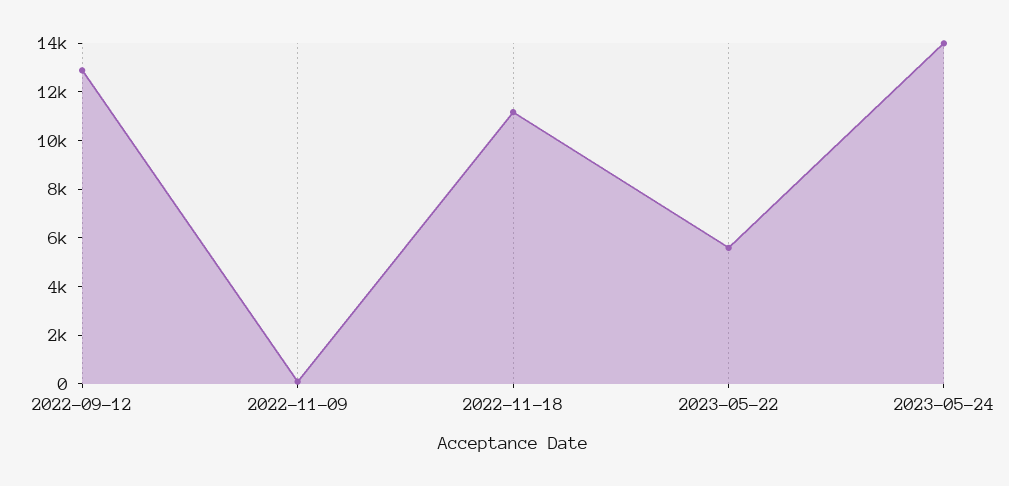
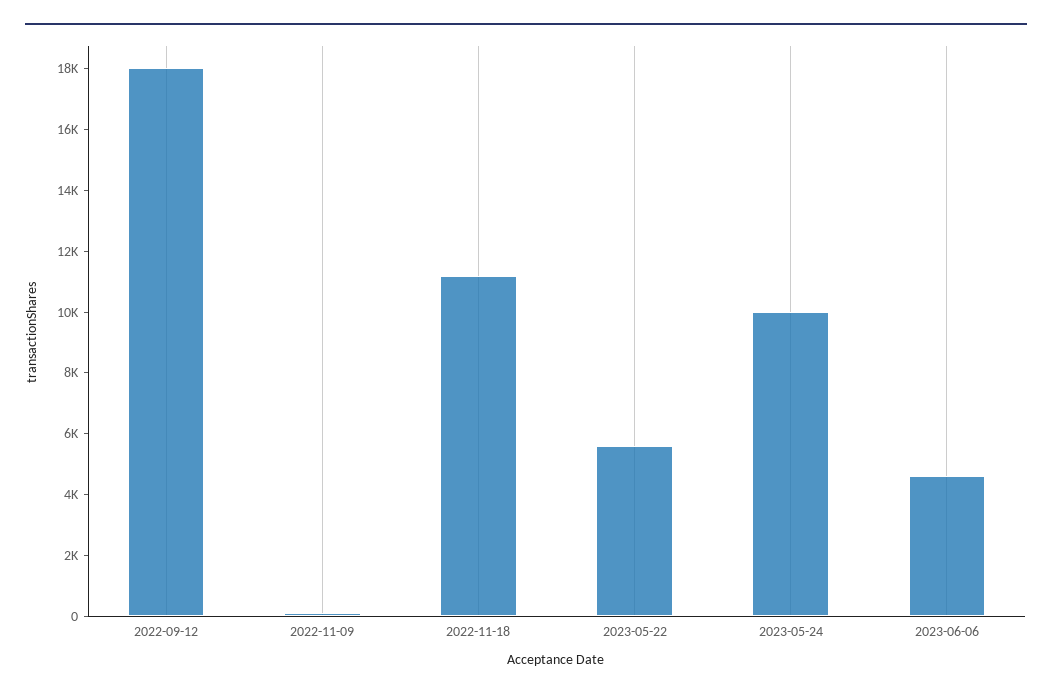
2022-09-12: 13000 -> 18000
2023-05-24: 14000 -> 10000
2023-06-06: none -> 4500

